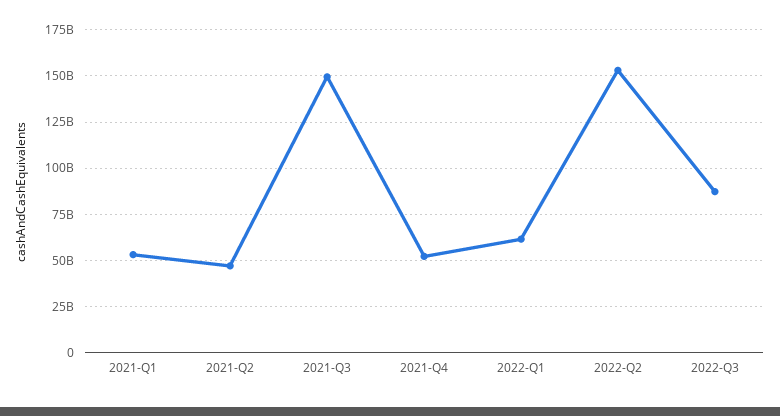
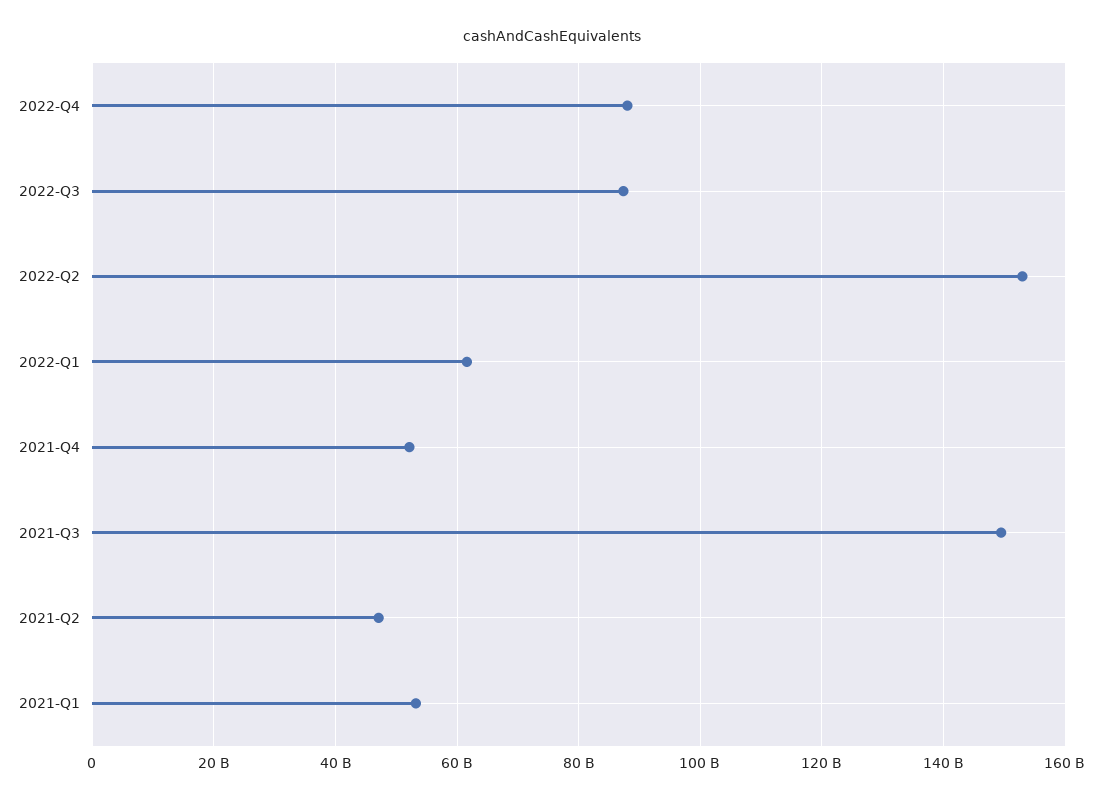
2022-Q4: none -> 88000000000

